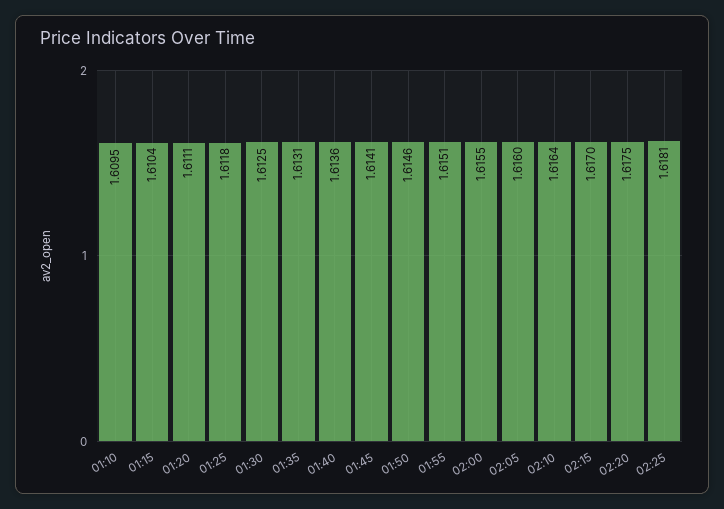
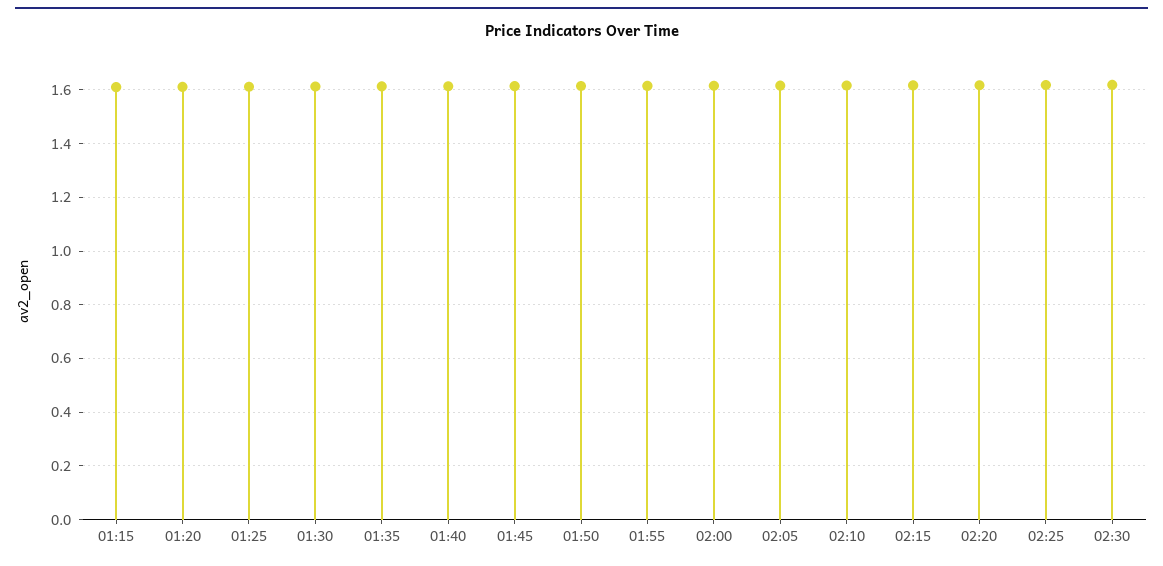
01:10: 1.6095 -> none
02:30: none -> 1.625

